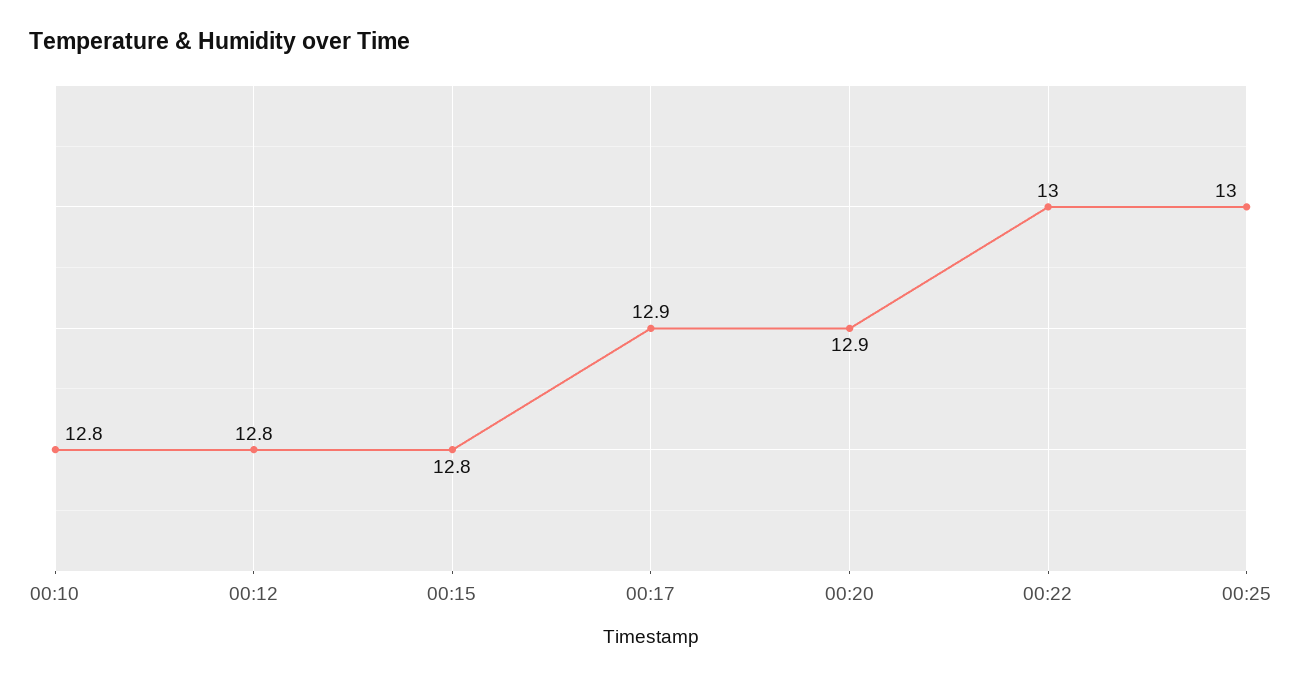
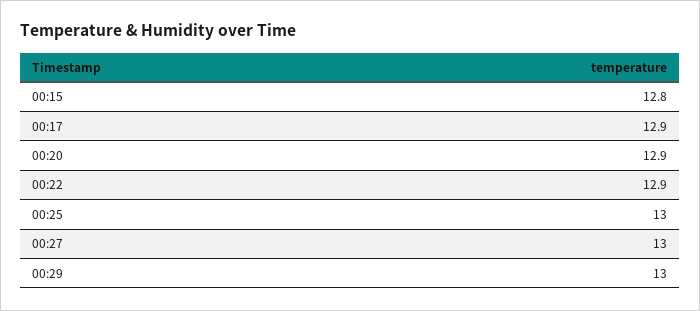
00:10: 12.8 -> none
00:12: 12.8 -> none
00:22: 13 -> 12.9
00:27: none -> 13
00:29: none -> 13

